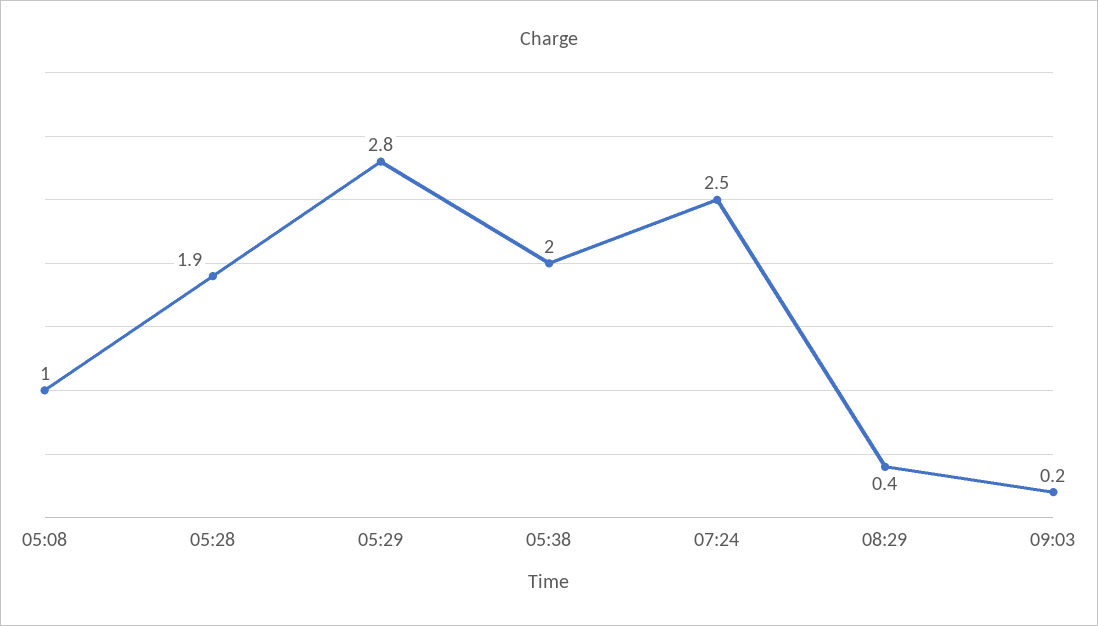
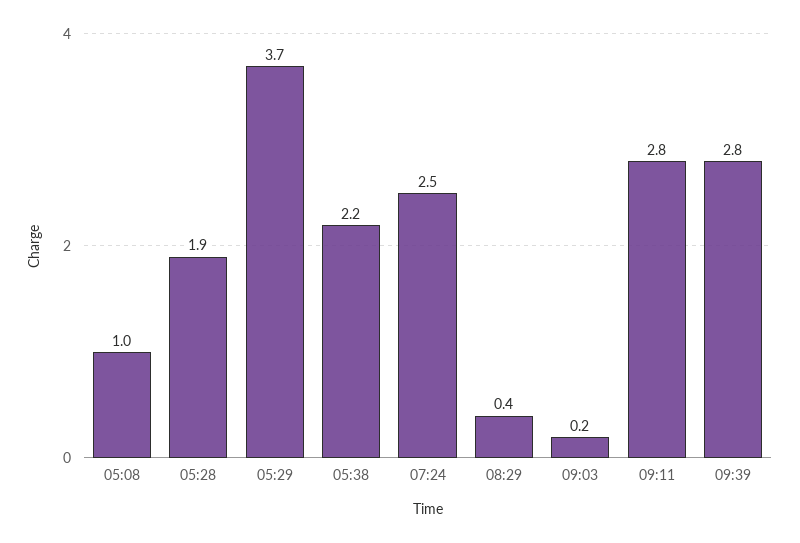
05:29: 2.8 -> 3.7
05:38: 2 -> 2.2
09:11: none -> 2.8
09:39: none -> 2.8

